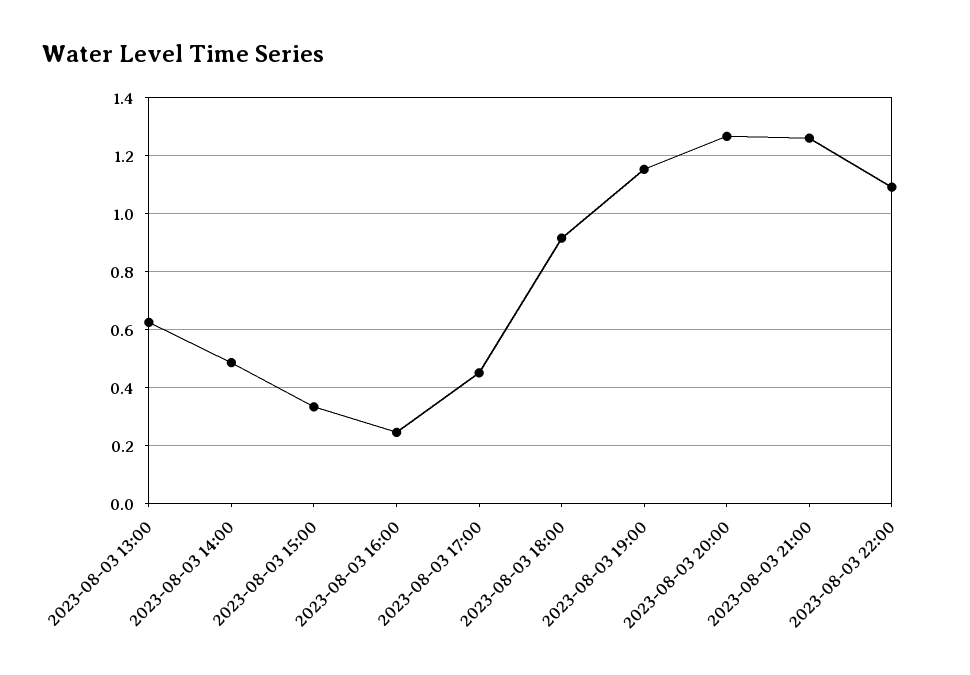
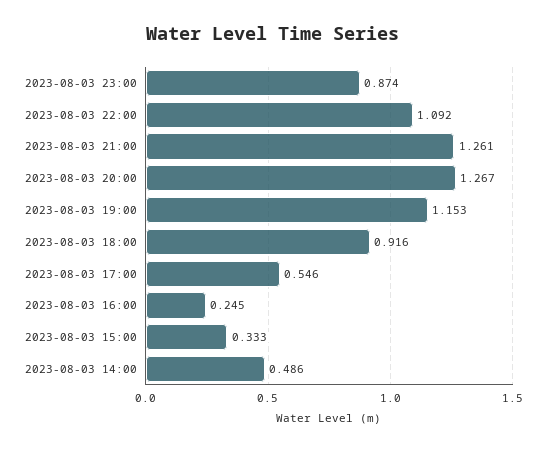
2023-08-03 13:00: 0.625 -> none
2023-08-03 17:00: 0.45 -> 0.546
2023-08-03 23:00: none -> 0.874

